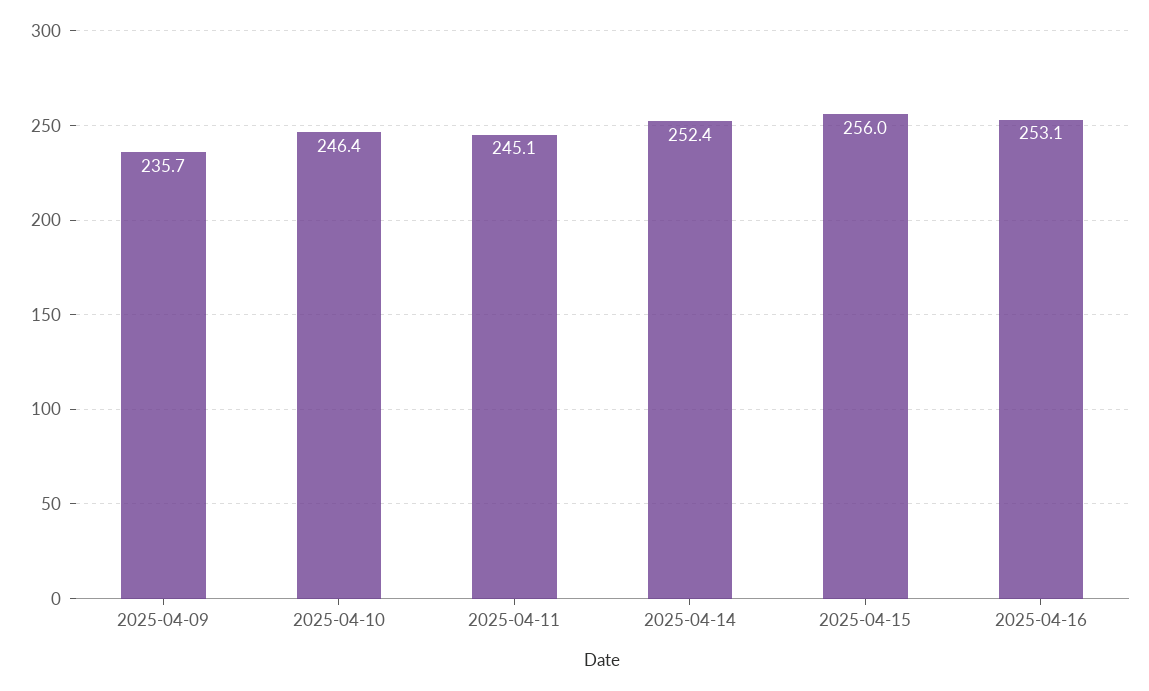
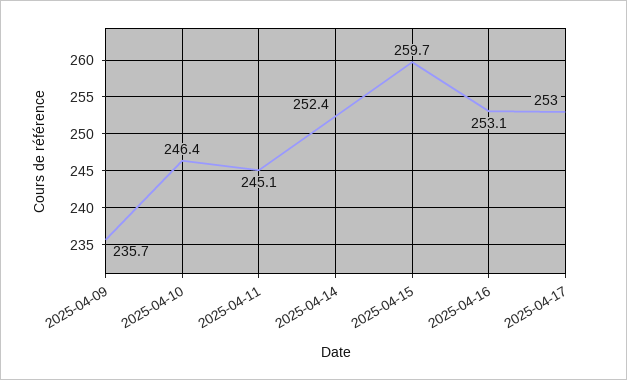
2025-04-15: 256 -> 259.7
2025-04-17: none -> 253

